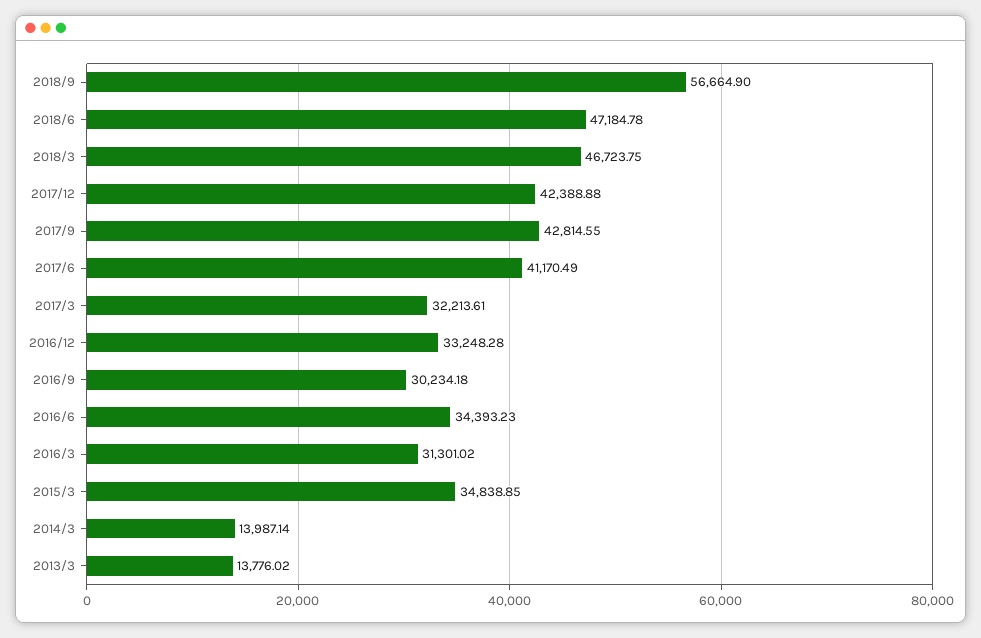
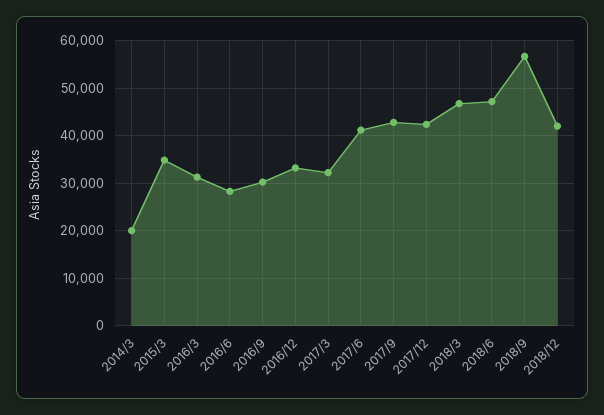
2016/6: 34393.23 -> 28000
2014/3: 13987.14 -> 20000
2013/3: 13776.02 -> none
2018/12: none -> 42000

